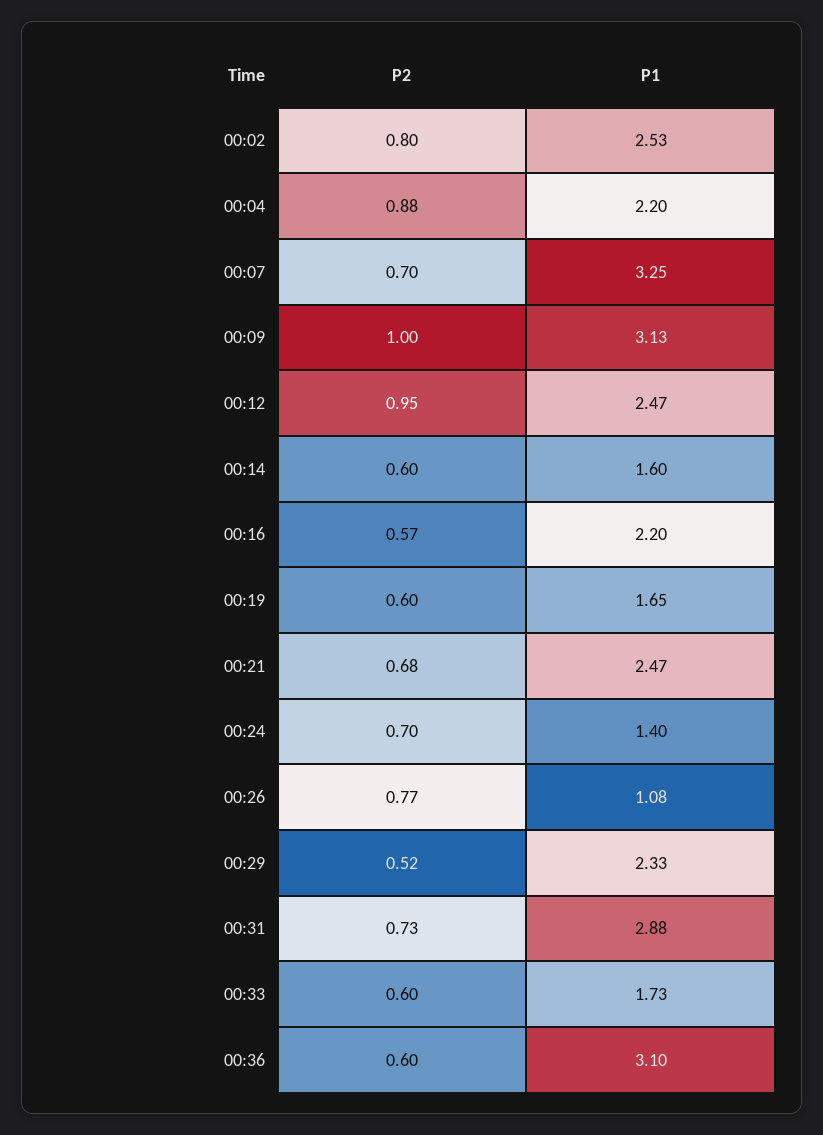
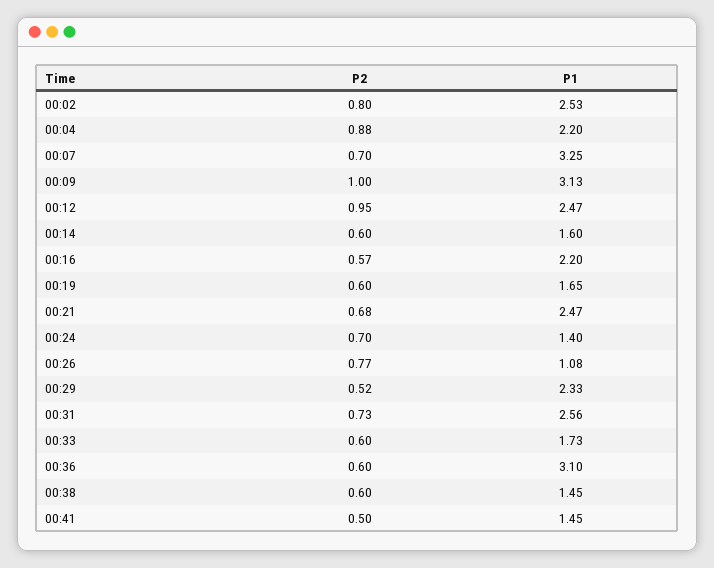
P1, 00:31: 2.88 -> 2.56
P2, 00:38: none -> 0.6
P1, 00:38: none -> 1.45
P2, 00:41: none -> 0.5
P1, 00:41: none -> 1.45

